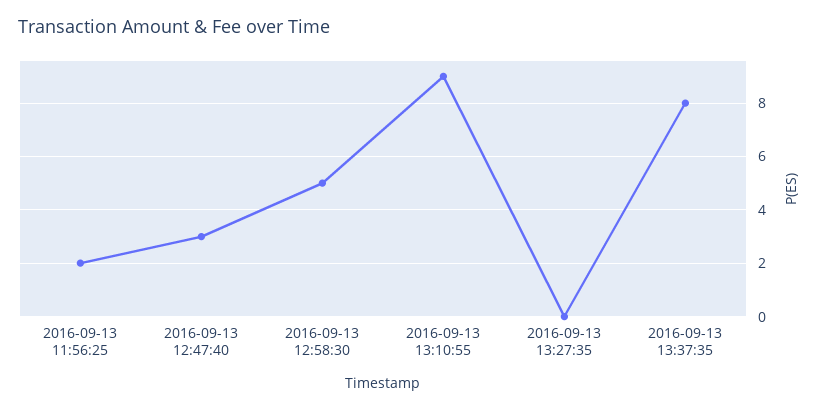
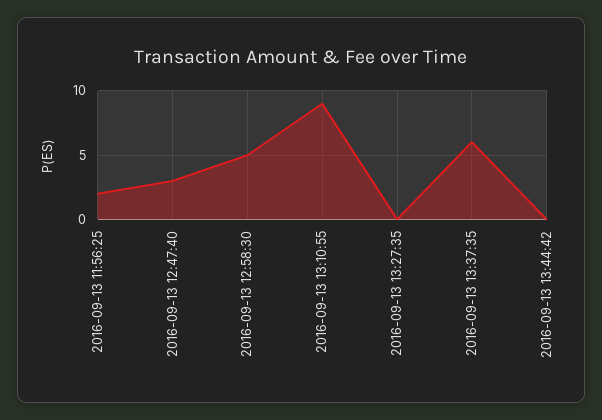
2016-09-13 13:37:35: 8 -> 6
2016-09-13 13:44:42: none -> 0

